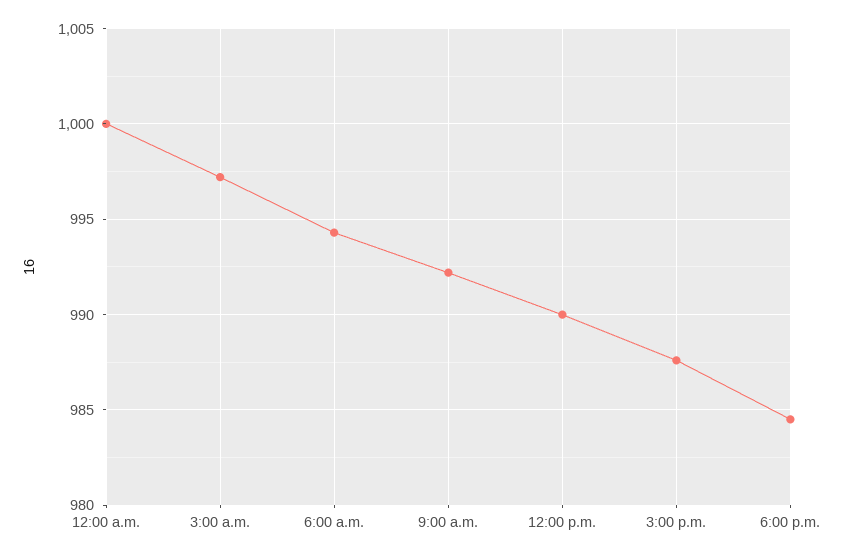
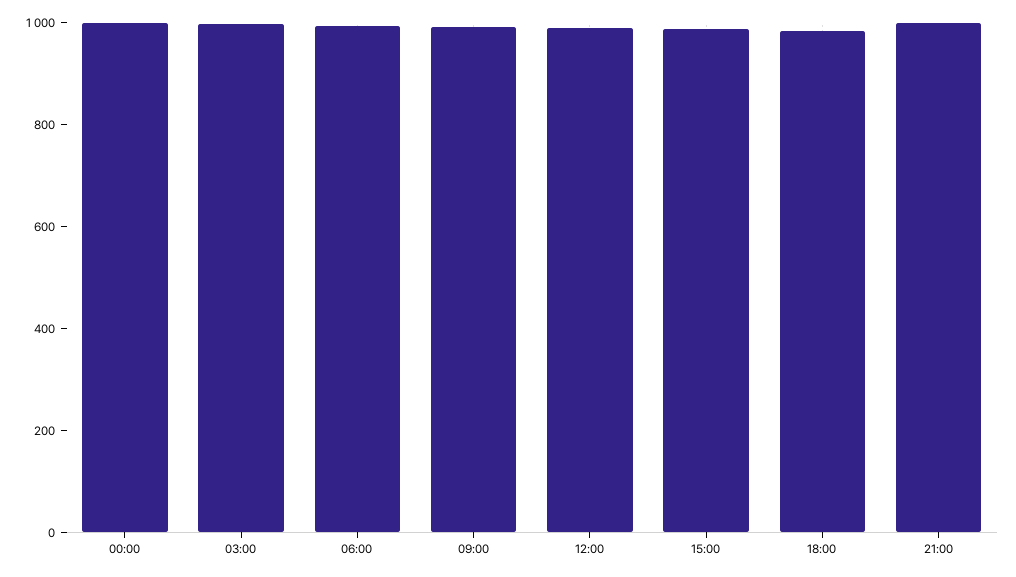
21:00: none -> 1000

